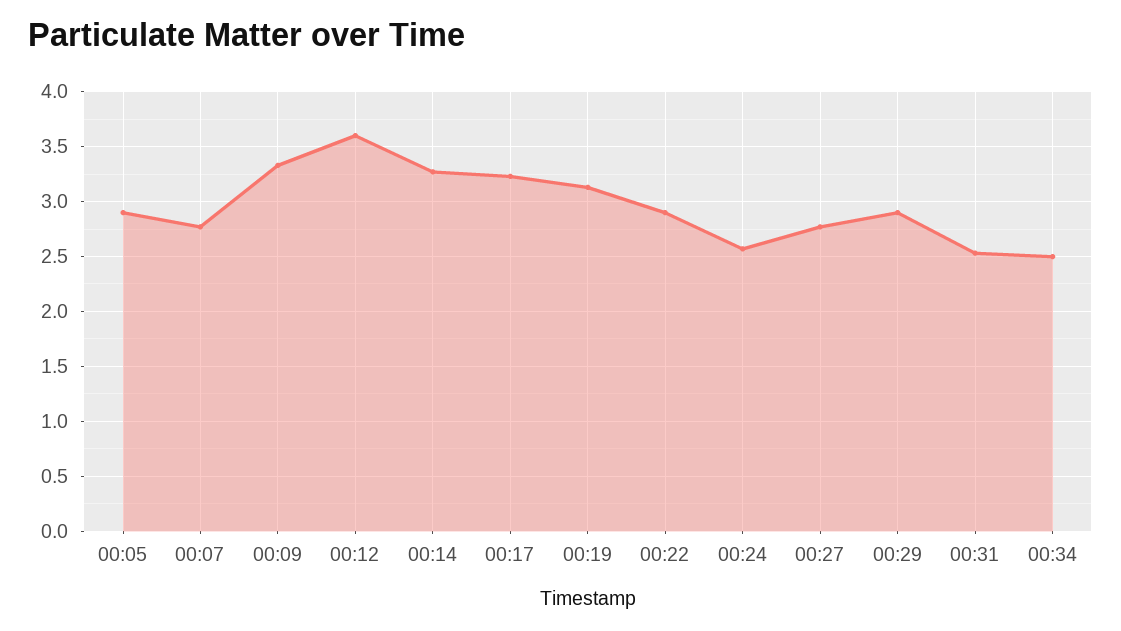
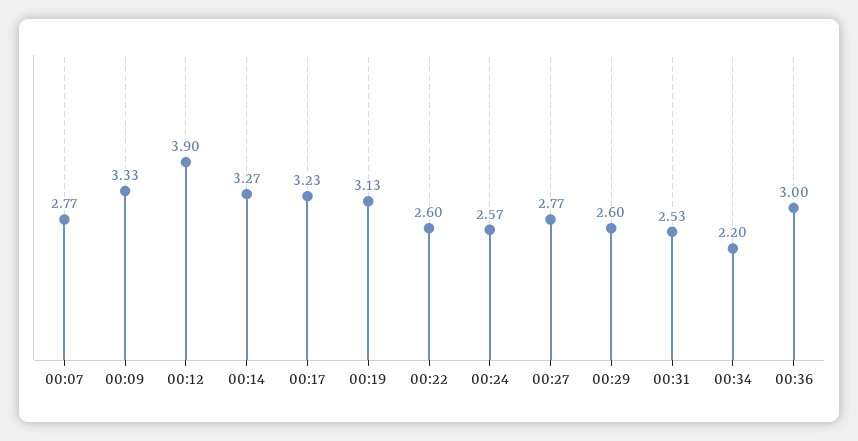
00:05: 2.9 -> none
00:12: 3.6 -> 3.9
00:22: 2.9 -> 2.6
00:29: 2.9 -> 2.6
00:34: 2.5 -> 2.2
00:36: none -> 3

